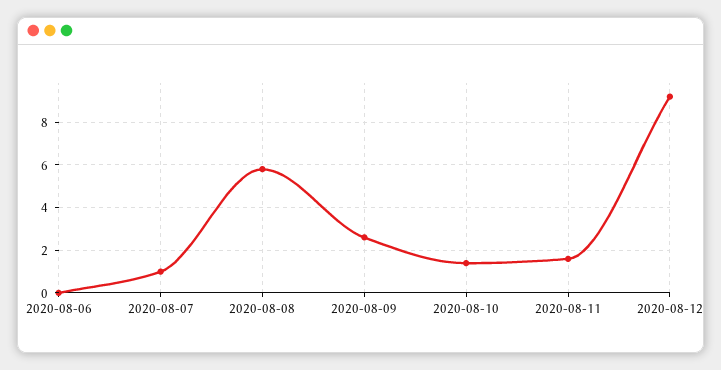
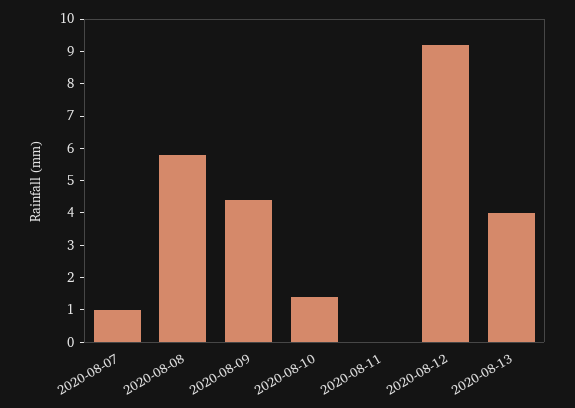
2020-08-06: 0 -> none
2020-08-09: 2.5 -> 4.5
2020-08-11: 1.5 -> 0
2020-08-13: none -> 4

